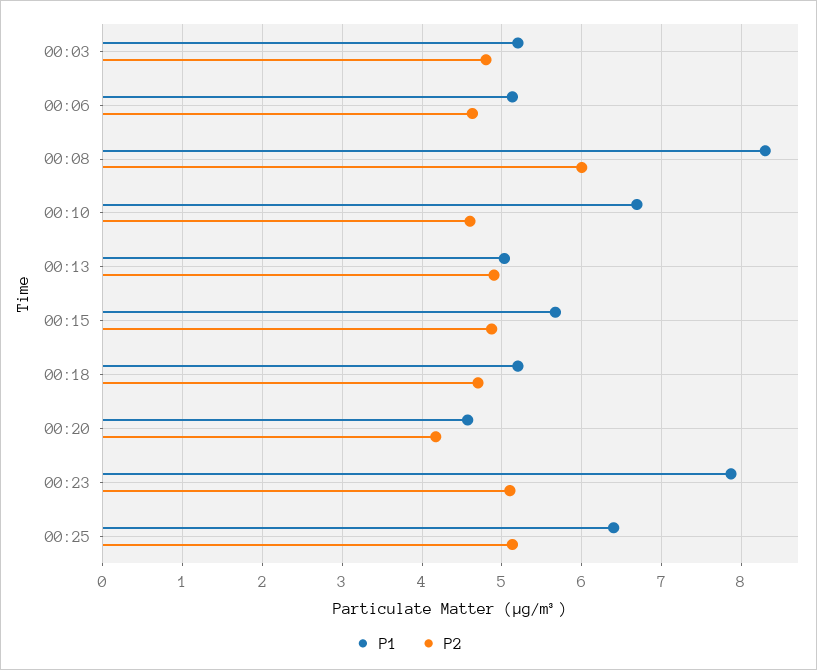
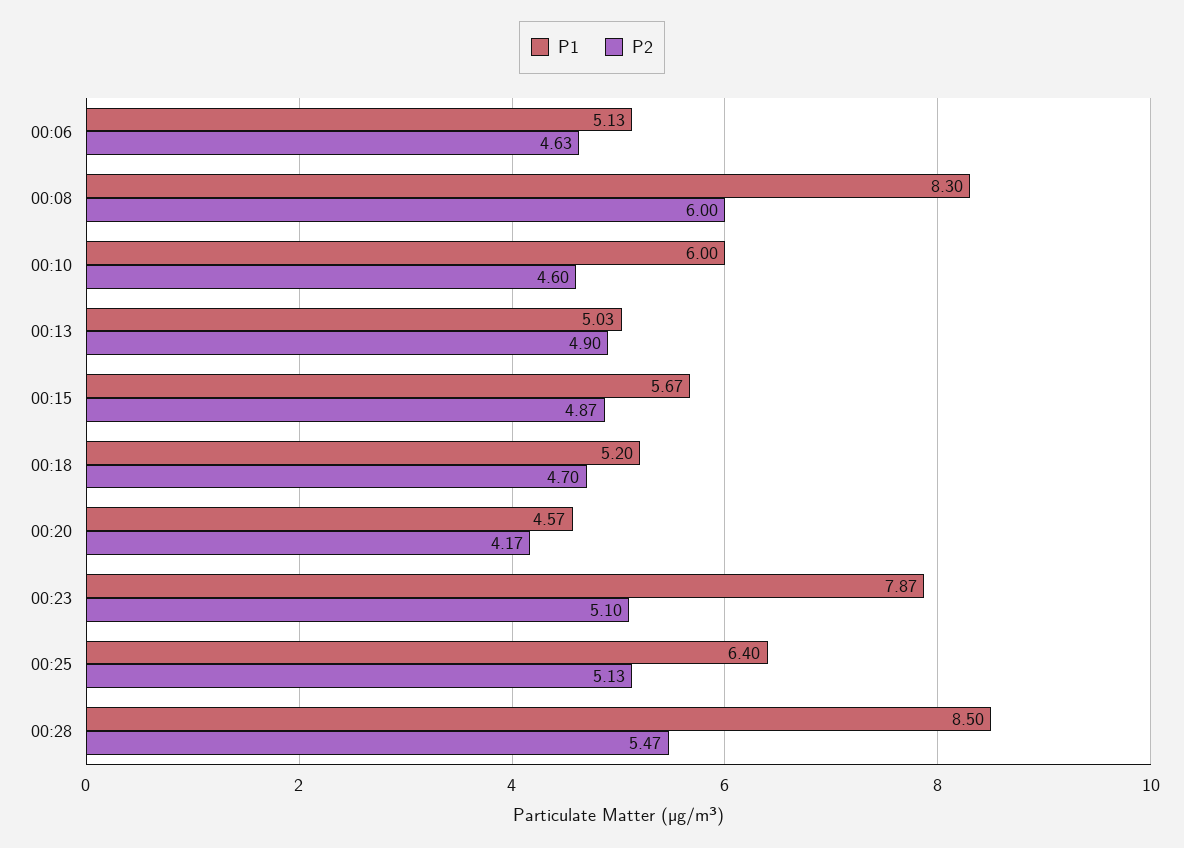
P1, 00:03: 5.2 -> none
P2, 00:03: 4.8 -> none
P1, 00:10: 6.7 -> 6
P1, 00:28: none -> 8.5
P2, 00:28: none -> 5.47

